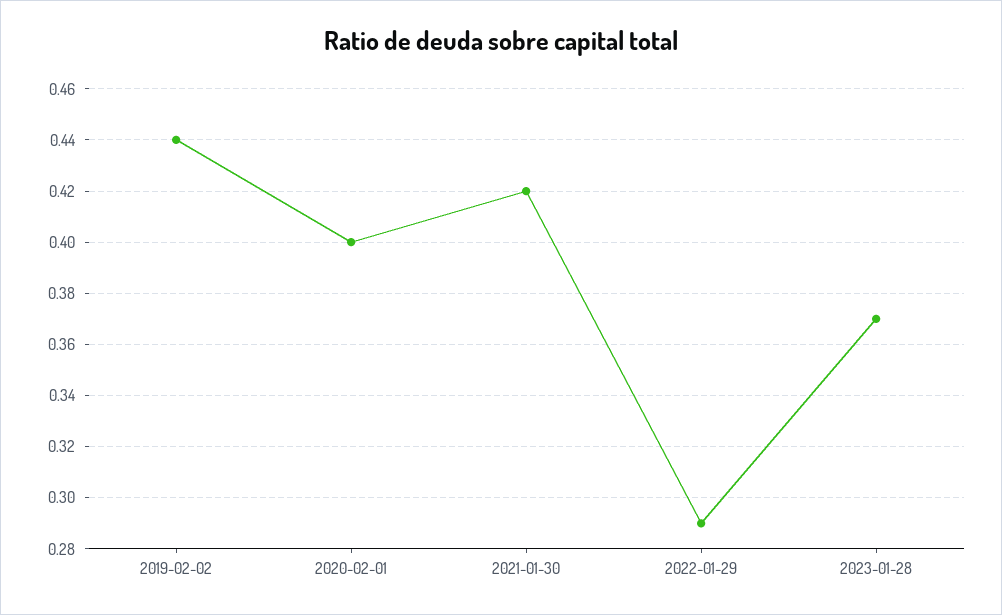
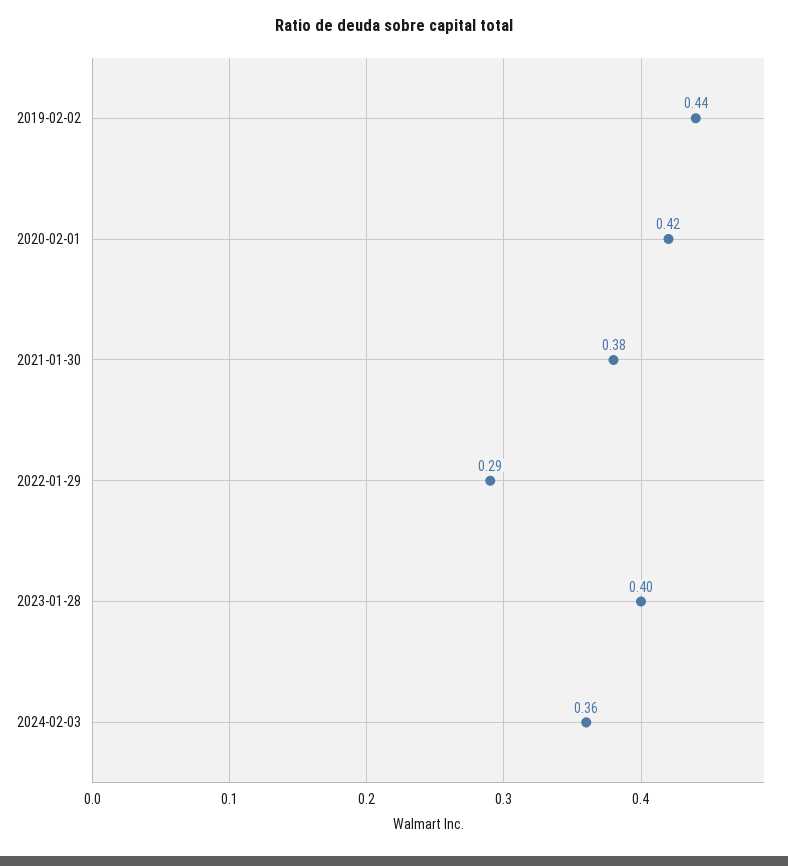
2020-02-01: 0.4 -> 0.42
2021-01-30: 0.42 -> 0.38
2023-01-28: 0.37 -> 0.4
2024-02-03: none -> 0.36

